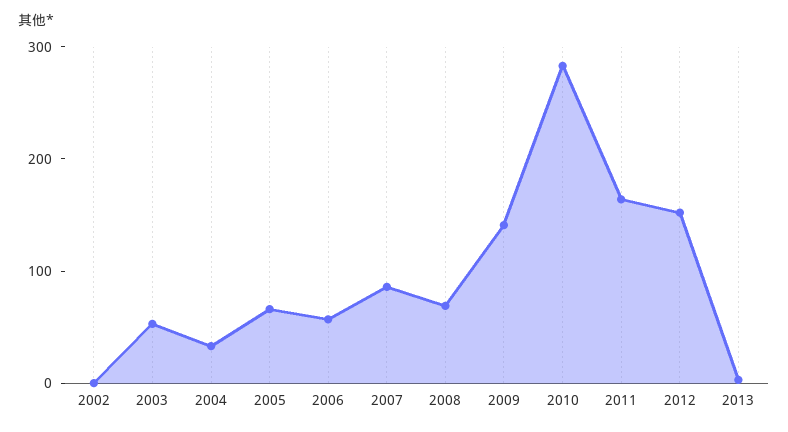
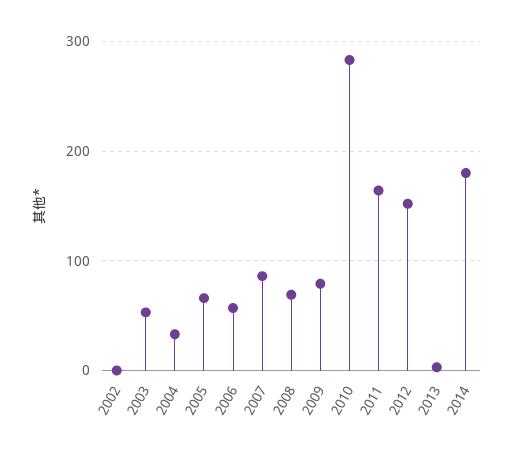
2009: 140 -> 80
2014: none -> 180

